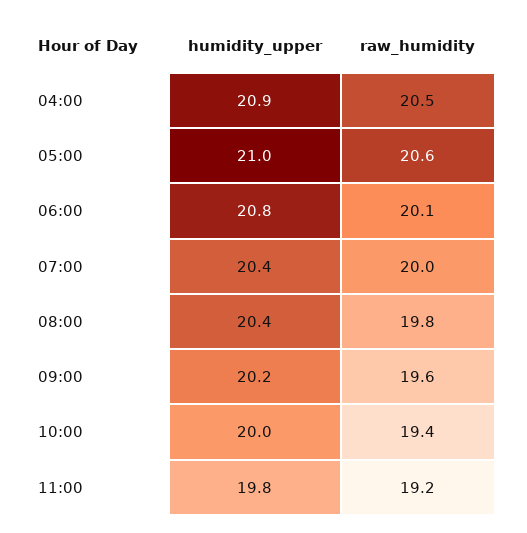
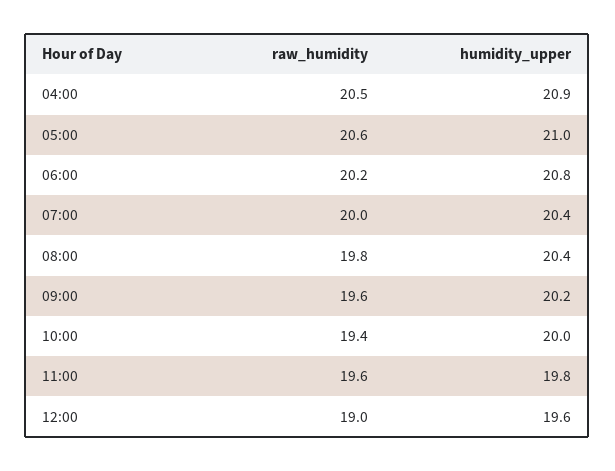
raw_humidity, 06:00: 20.1 -> 20.2
raw_humidity, 11:00: 19.2 -> 19.6
raw_humidity, 12:00: none -> 19
humidity_upper, 12:00: none -> 19.6

